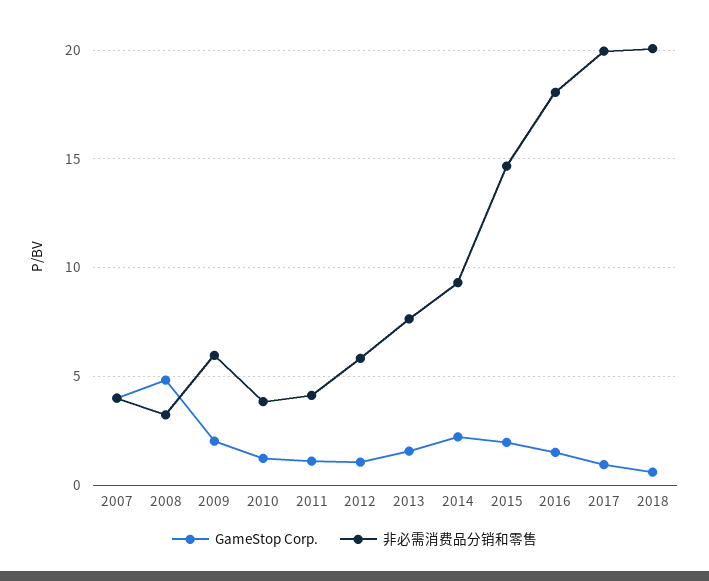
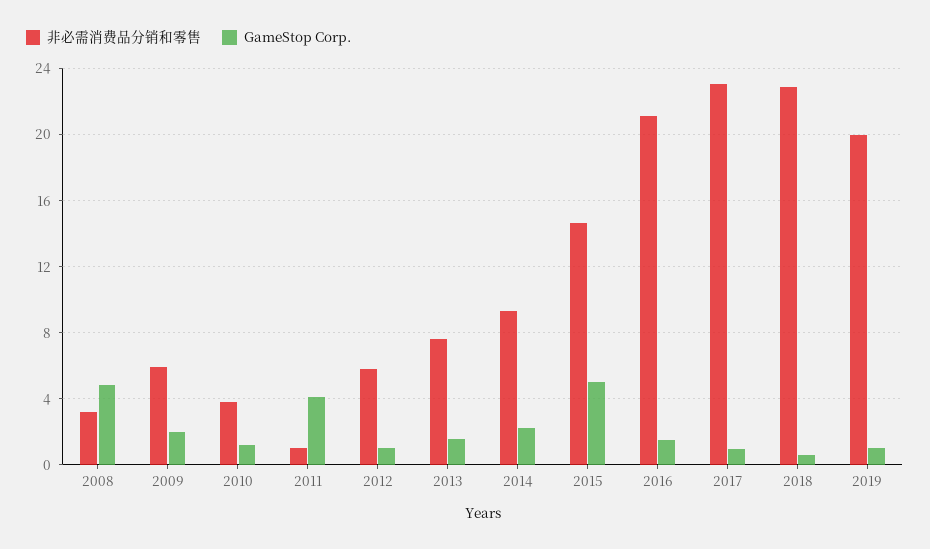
GameStop Corp., 2007: 4 -> none
非必需消费品分销和零售, 2007: 4 -> none
GameStop Corp., 2011: 1 -> 4
非必需消费品分销和零售, 2011: 4 -> 1
GameStop Corp., 2015: 2 -> 5
非必需消费品分销和零售, 2016: 18 -> 21
非必需消费品分销和零售, 2017: 20 -> 23
非必需消费品分销和零售, 2018: 20 -> 23
非必需消费品分销和零售, 2019: none -> 20
GameStop Corp., 2019: none -> 1

